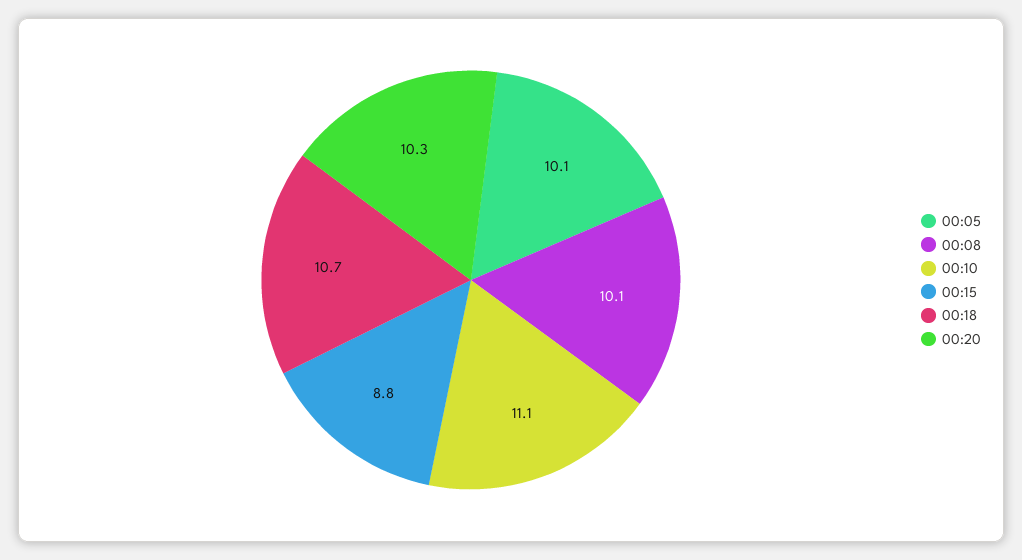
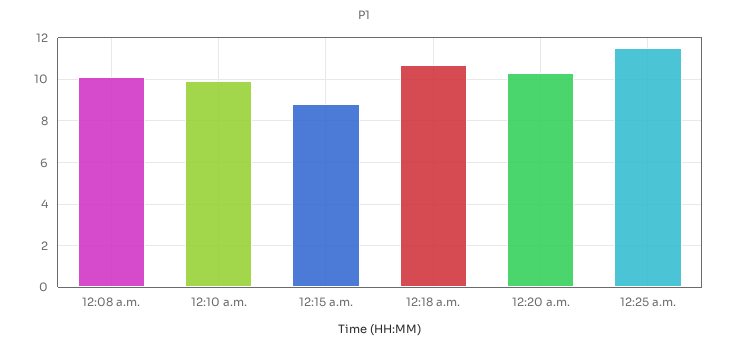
00:05: 10.1 -> none
00:10: 11.1 -> 10
12:25 a.m.: none -> 11.5

